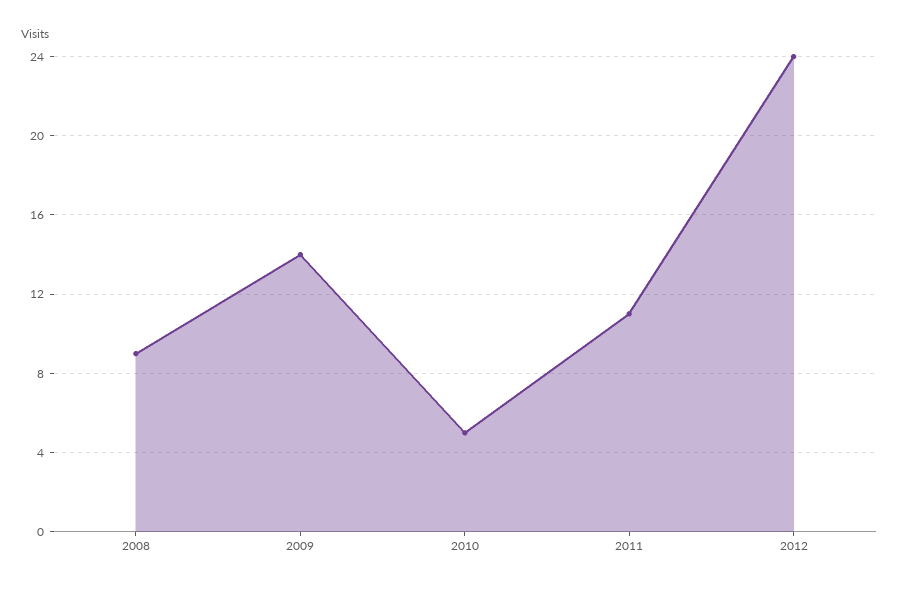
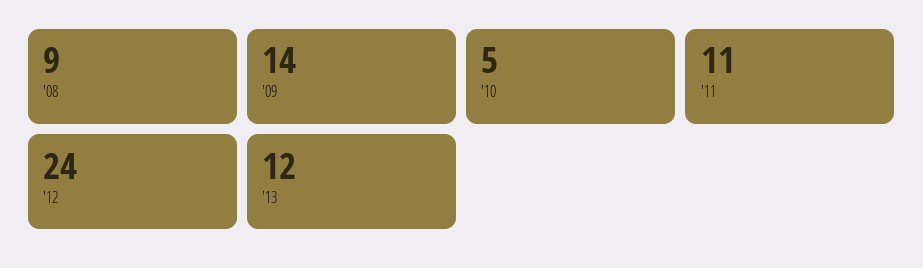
'13: none -> 12

